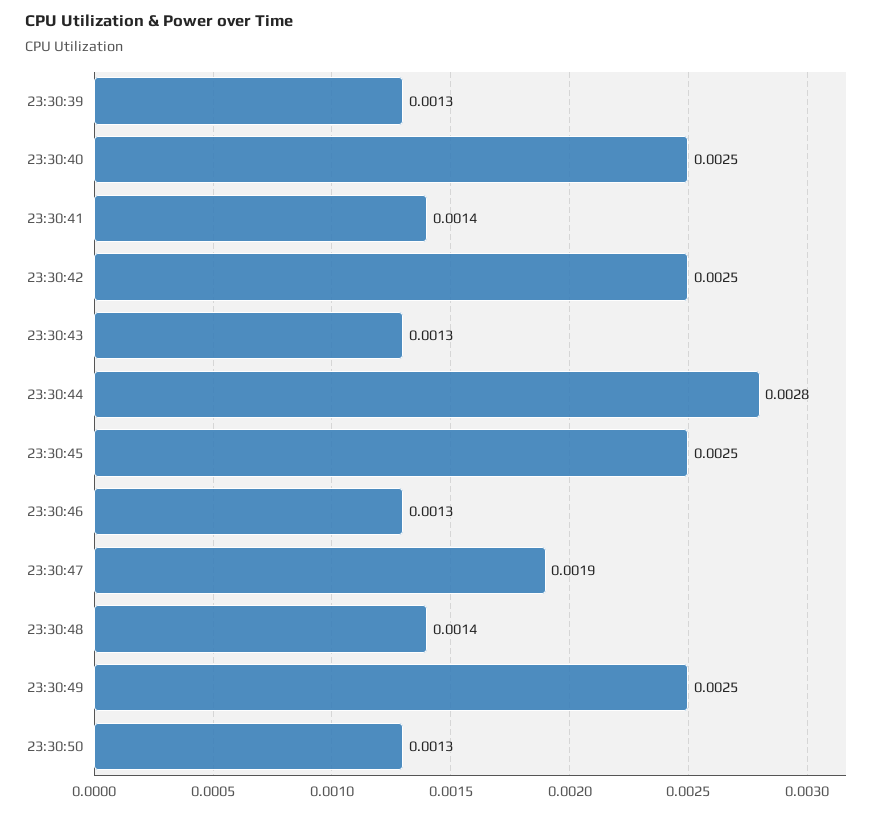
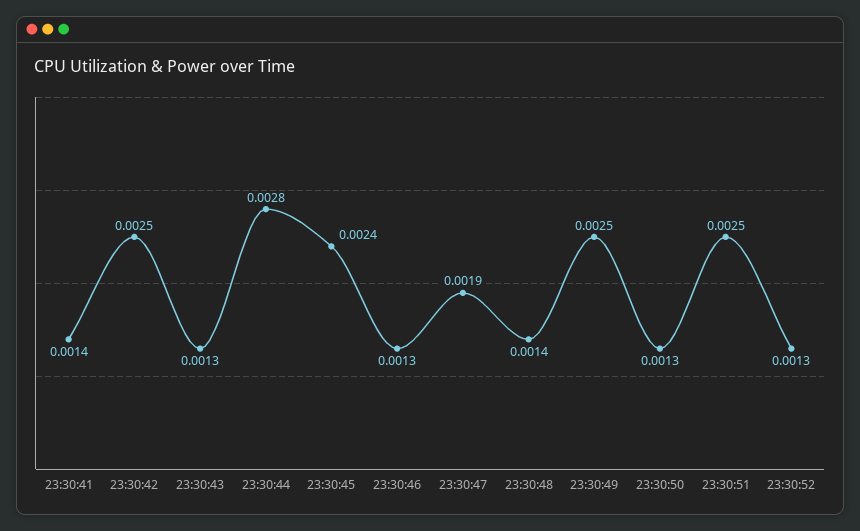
23:30:39: 0.0013 -> none
23:30:40: 0.0025 -> none
23:30:45: 0.0025 -> 0.0024
23:30:51: none -> 0.0025
23:30:52: none -> 0.0013

